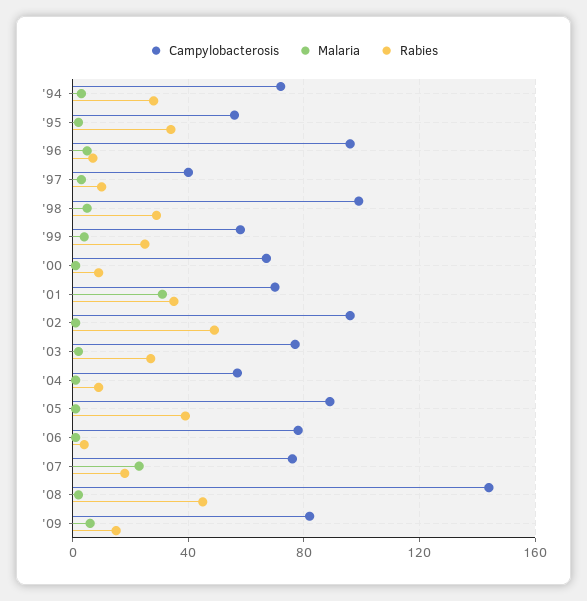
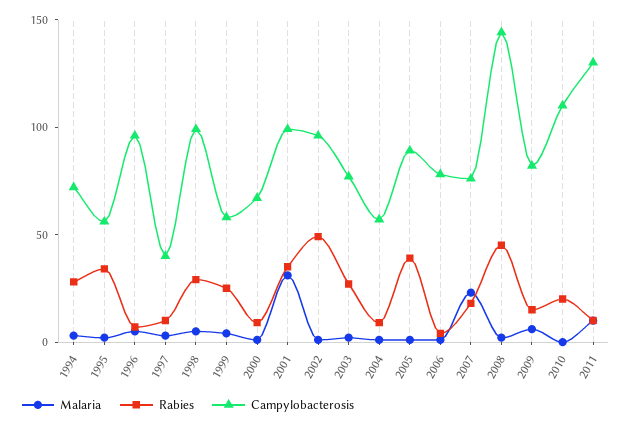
Campylobacterosis, '01: 70 -> 100
Malaria, 2010: none -> 0
Rabies, 2010: none -> 20
Campylobacterosis, 2010: none -> 110
Malaria, 2011: none -> 10
Rabies, 2011: none -> 10
Campylobacterosis, 2011: none -> 130

